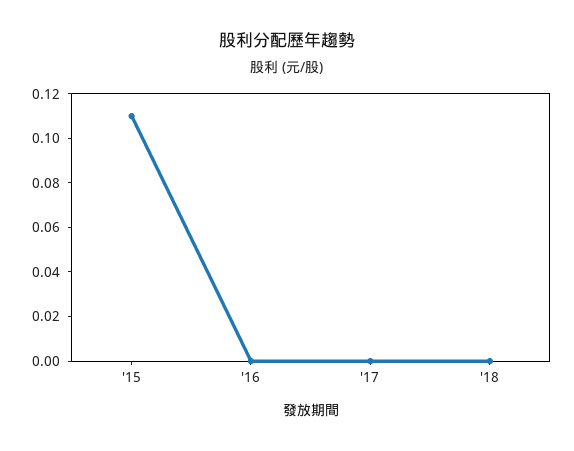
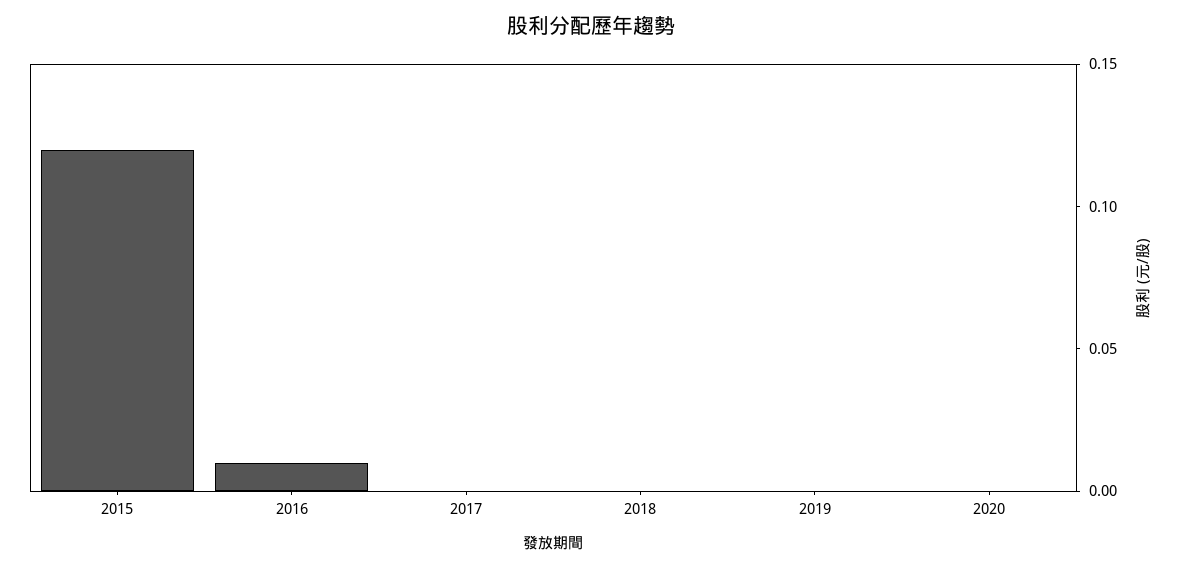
'15: 0.11 -> 0.12
'16: 0 -> 0.01
2019: none -> 0
2020: none -> 0

